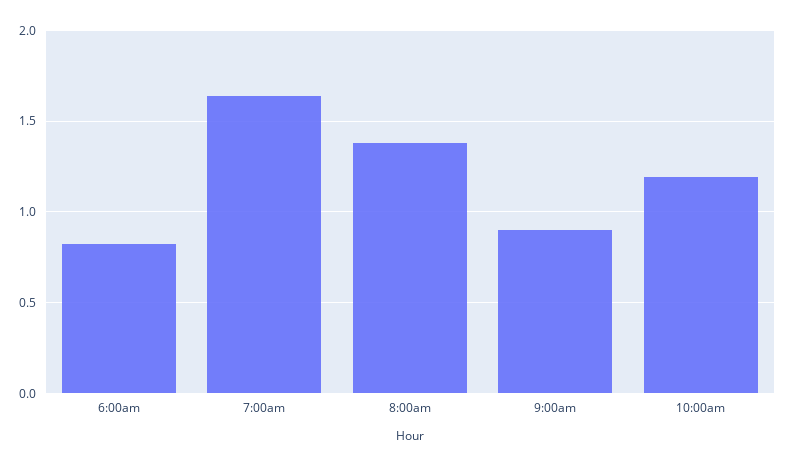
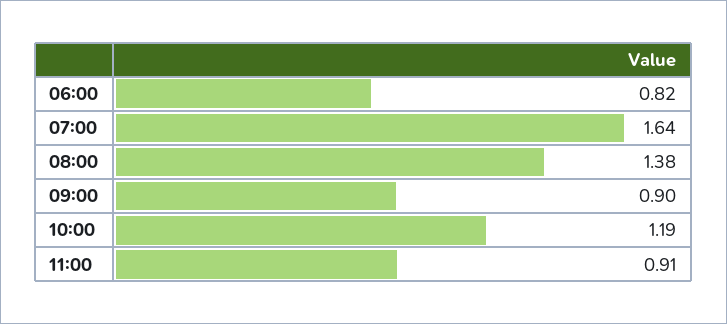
11:00: none -> 0.91

